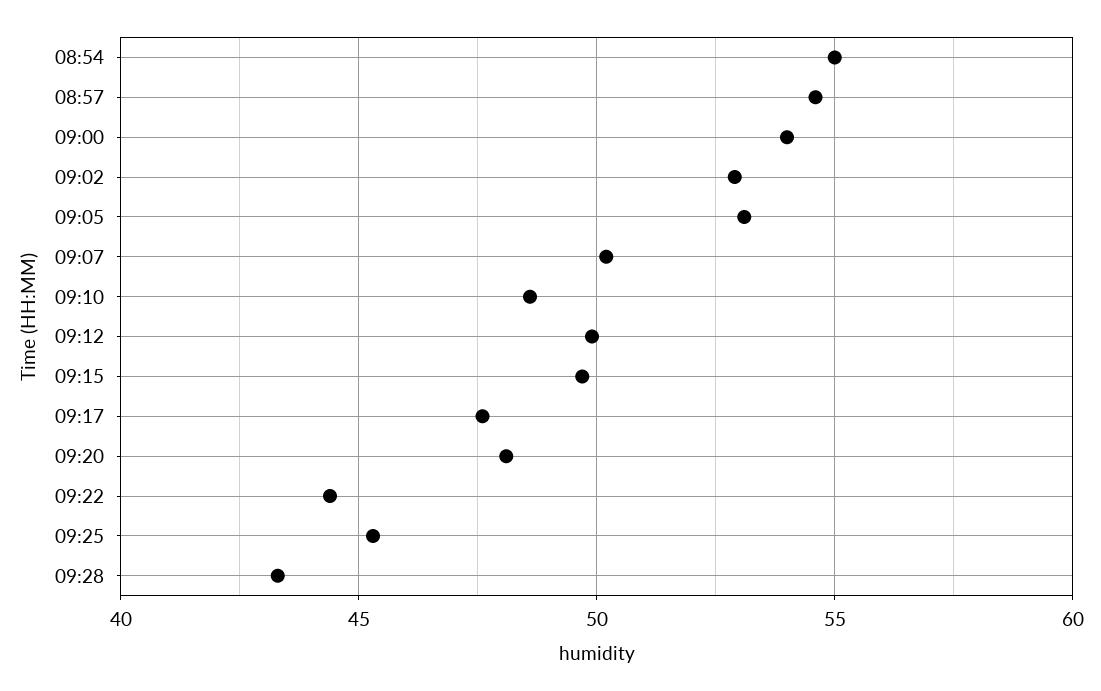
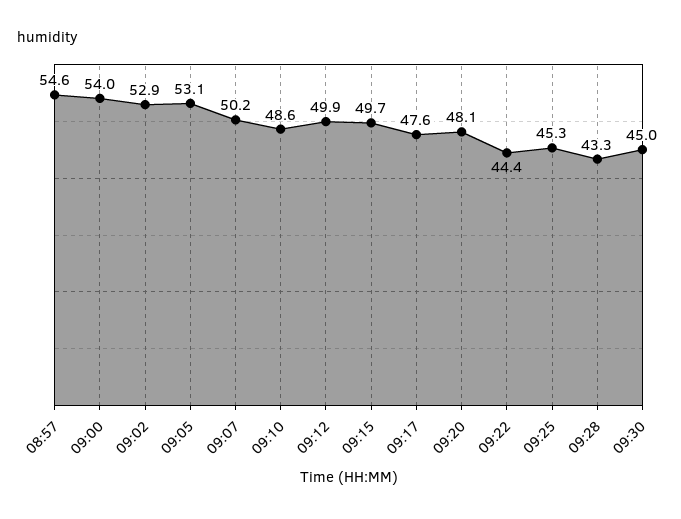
08:54: 55 -> none
09:30: none -> 45

